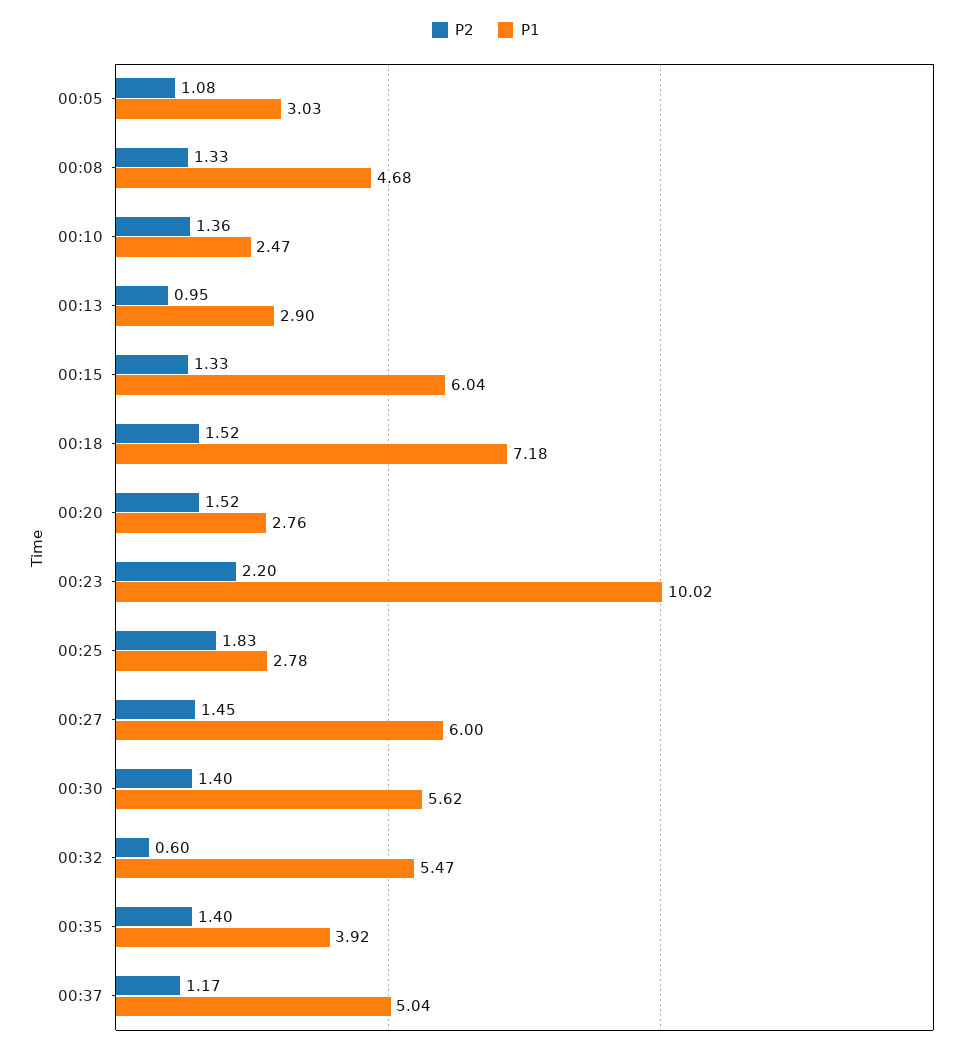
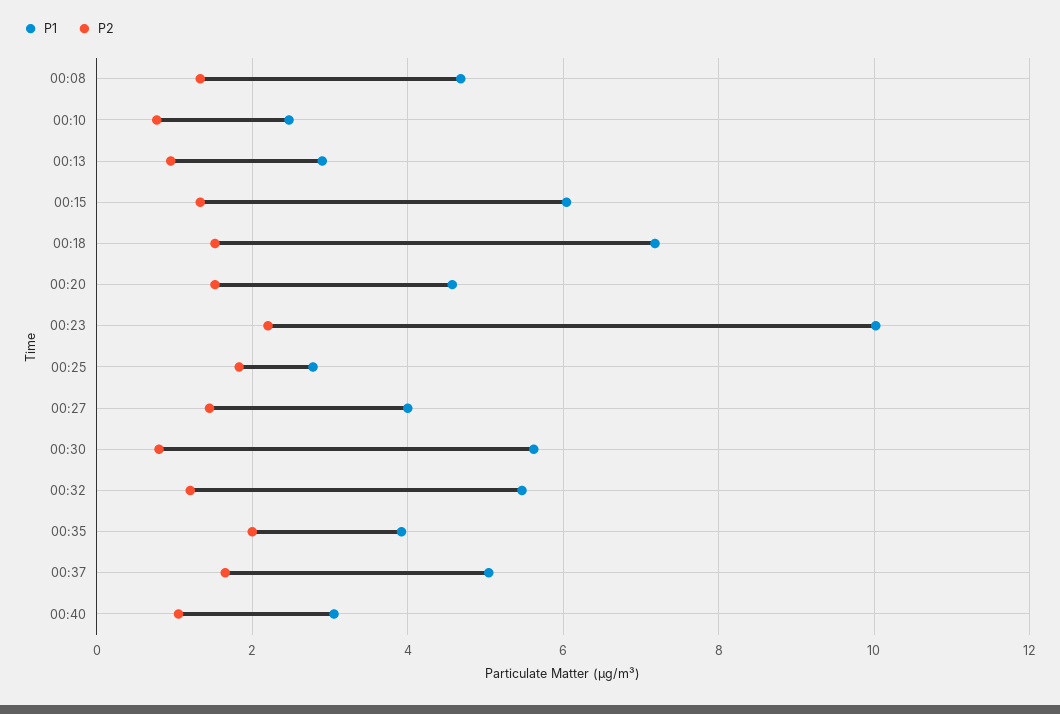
P2, 00:05: 1.08 -> none
P1, 00:05: 3.03 -> none
P2, 00:10: 1.36 -> 0.8
P1, 00:20: 2.76 -> 4.6
P1, 00:27: 6 -> 4
P2, 00:30: 1.4 -> 0.8
P2, 00:32: 0.6 -> 1.2
P2, 00:35: 1.4 -> 2
P2, 00:37: 1.17 -> 1.6
P1, 00:40: none -> 3
P2, 00:40: none -> 1

